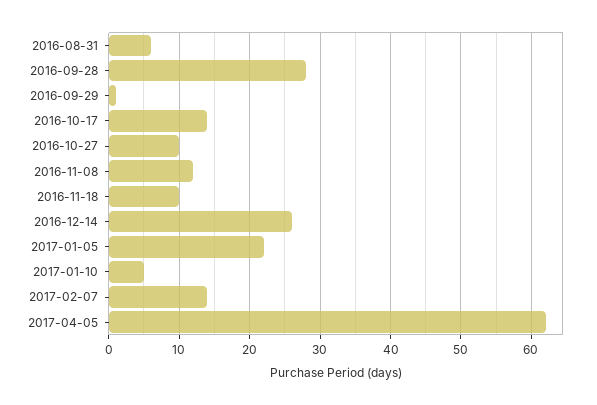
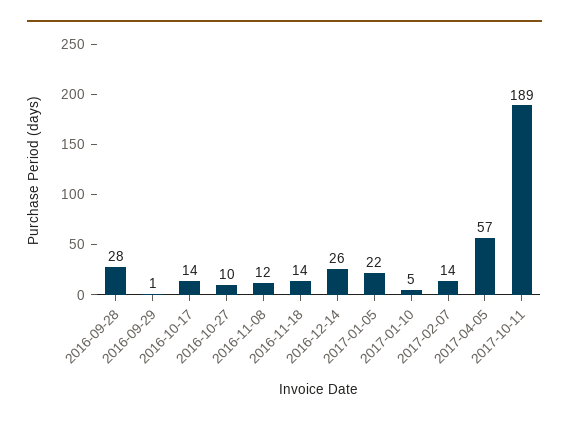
2016-08-31: 6 -> none
2016-11-18: 10 -> 14
2017-04-05: 62 -> 57
2017-10-11: none -> 189

